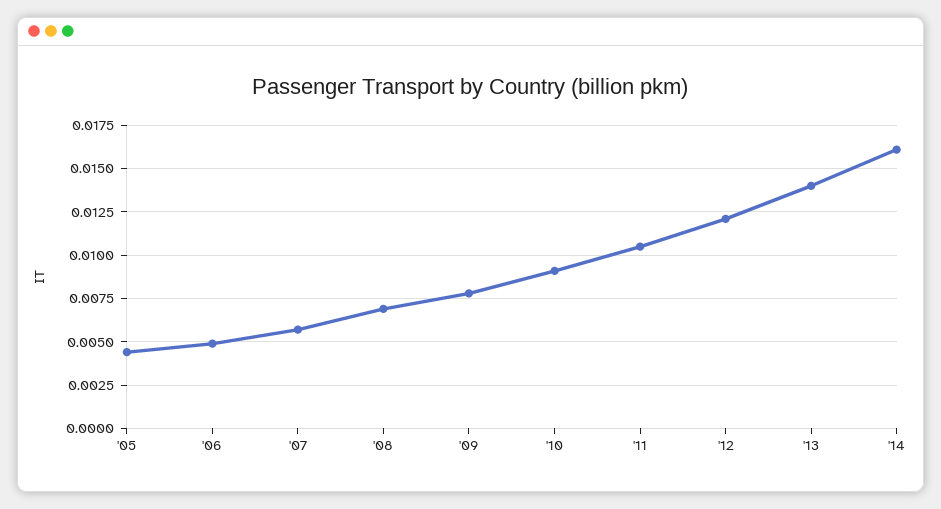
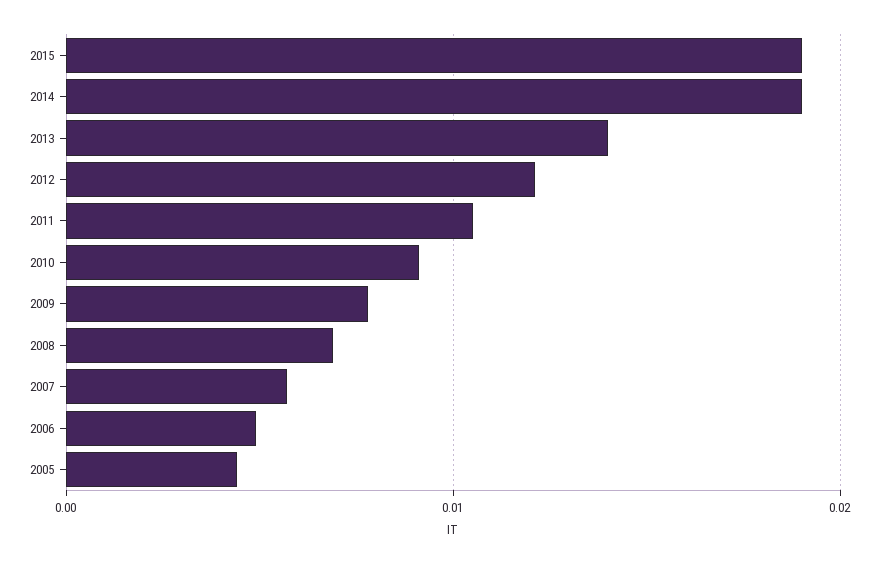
'14: 0.016 -> 0.019
2015: none -> 0.019

